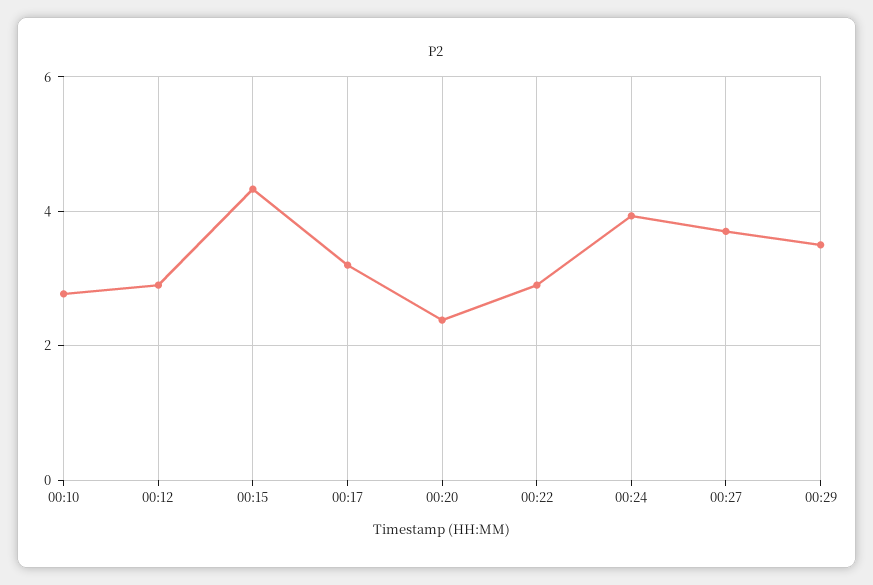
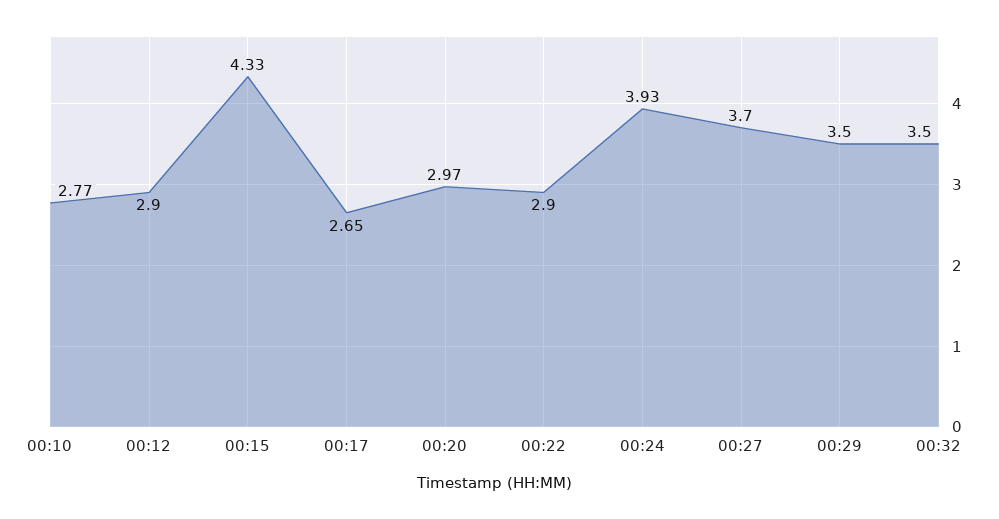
00:17: 3.2 -> 2.65
00:20: 2.4 -> 2.97
00:32: none -> 3.5

